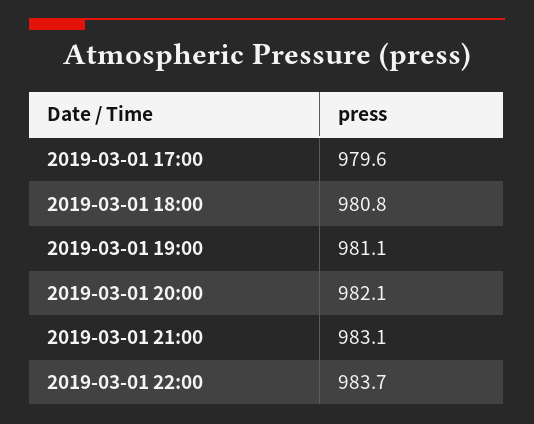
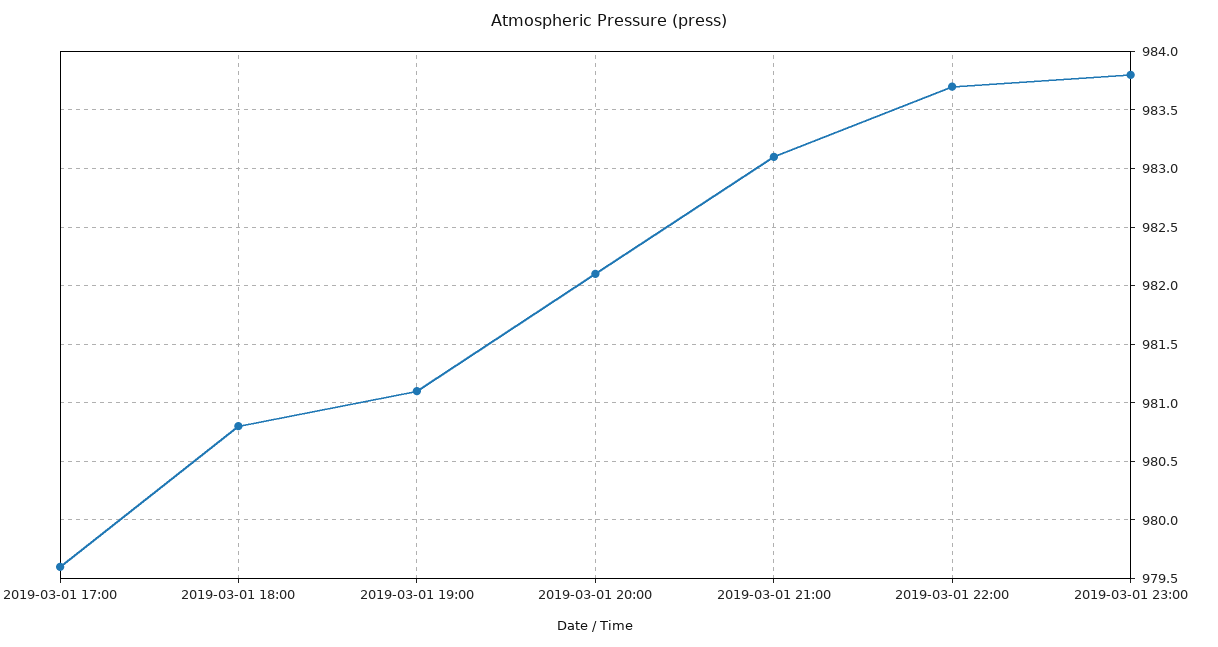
2019-03-01 23:00: none -> 983.8

